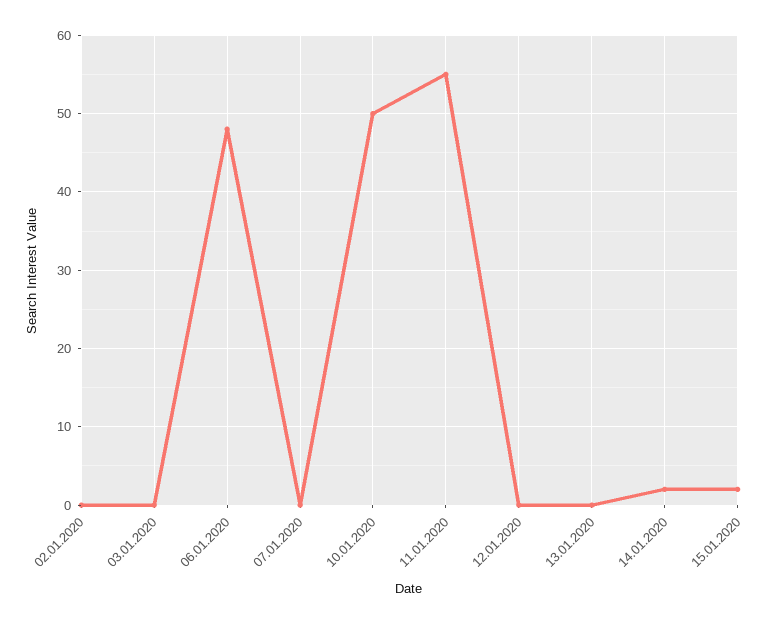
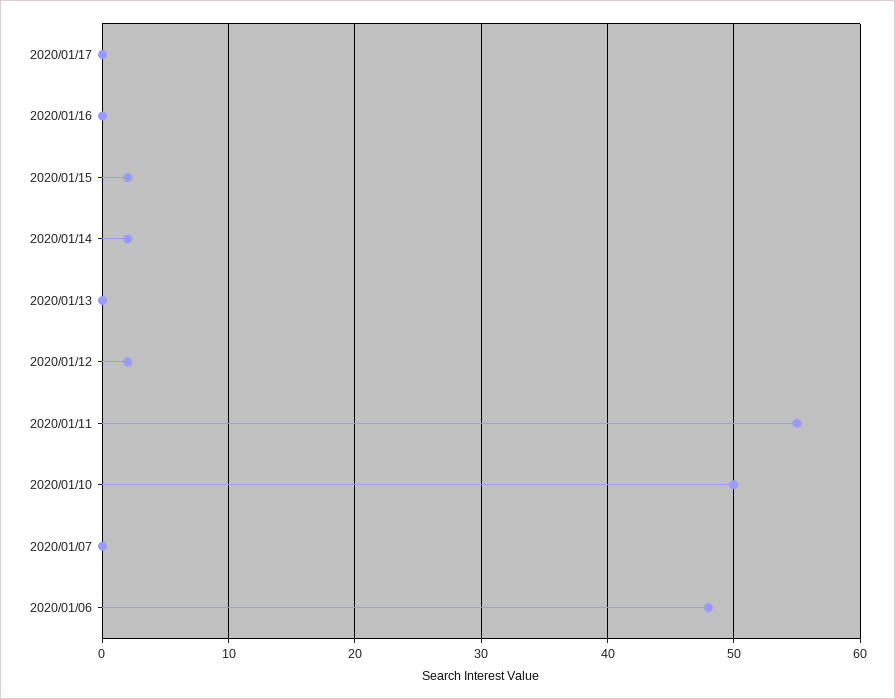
02.01.2020: 0 -> none
03.01.2020: 0 -> none
12.01.2020: 0 -> 2
2020/01/17: none -> 0
2020/01/16: none -> 0

